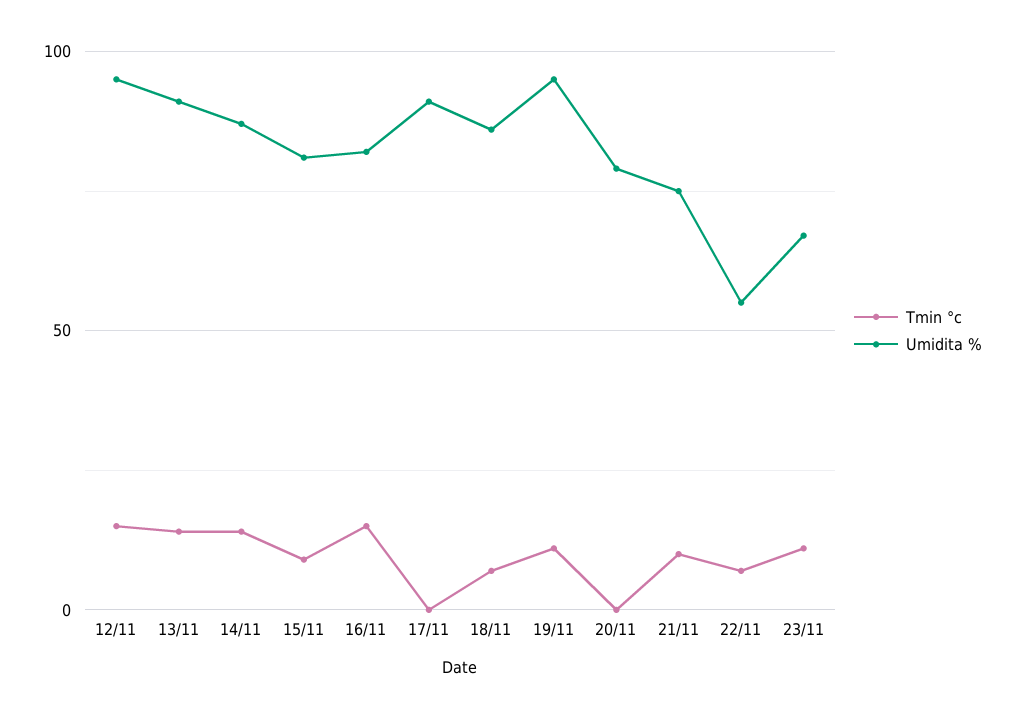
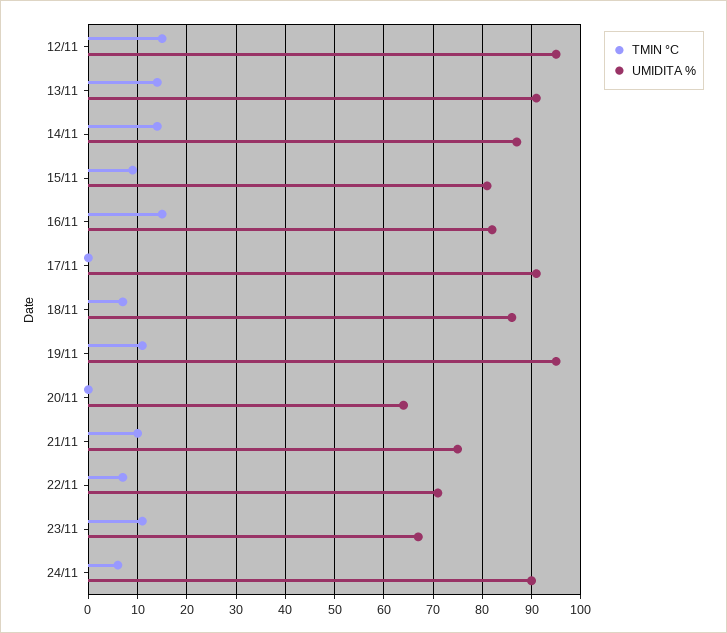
Umidita %, 20/11: 80 -> 65
Umidita %, 22/11: 55 -> 70
Tmin °c, 24/11: none -> 5
Umidita %, 24/11: none -> 90

